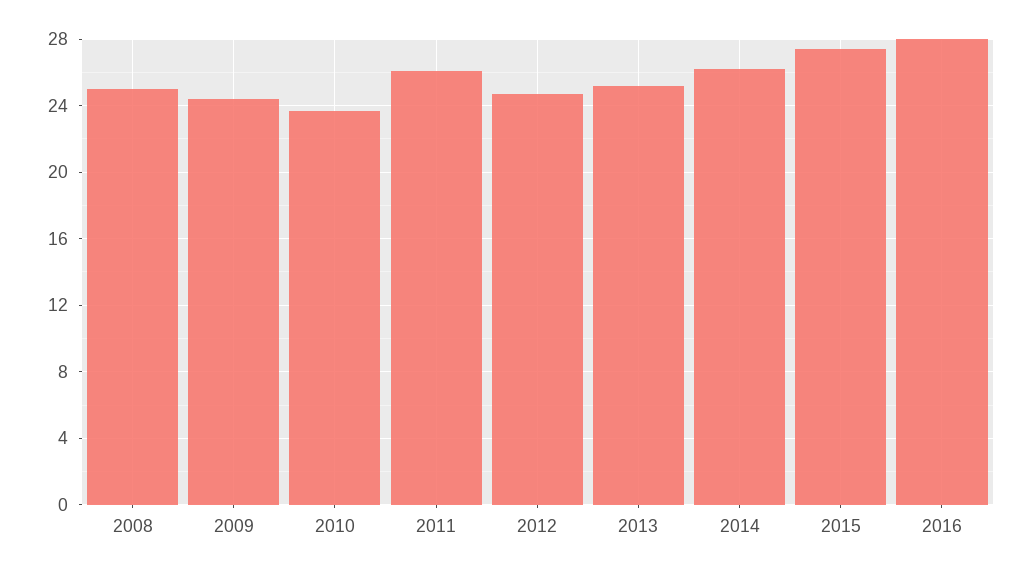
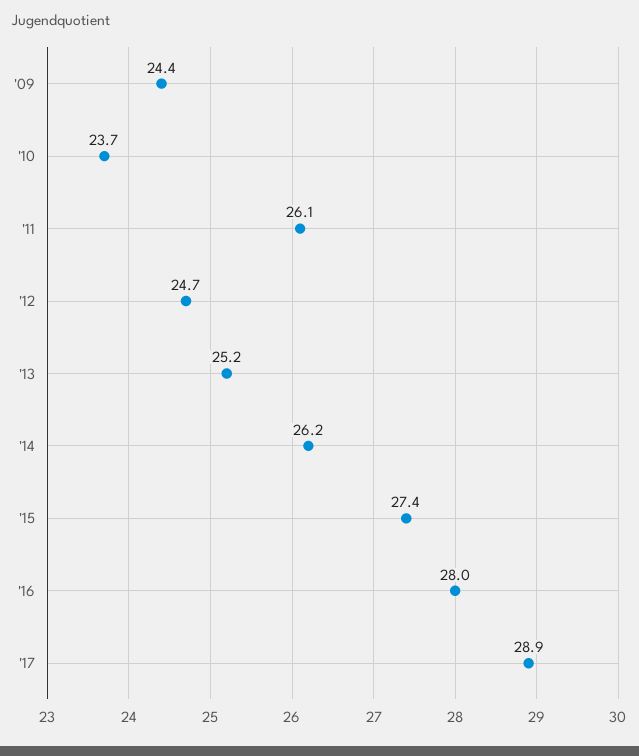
2008: 25 -> none
'17: none -> 28.9

